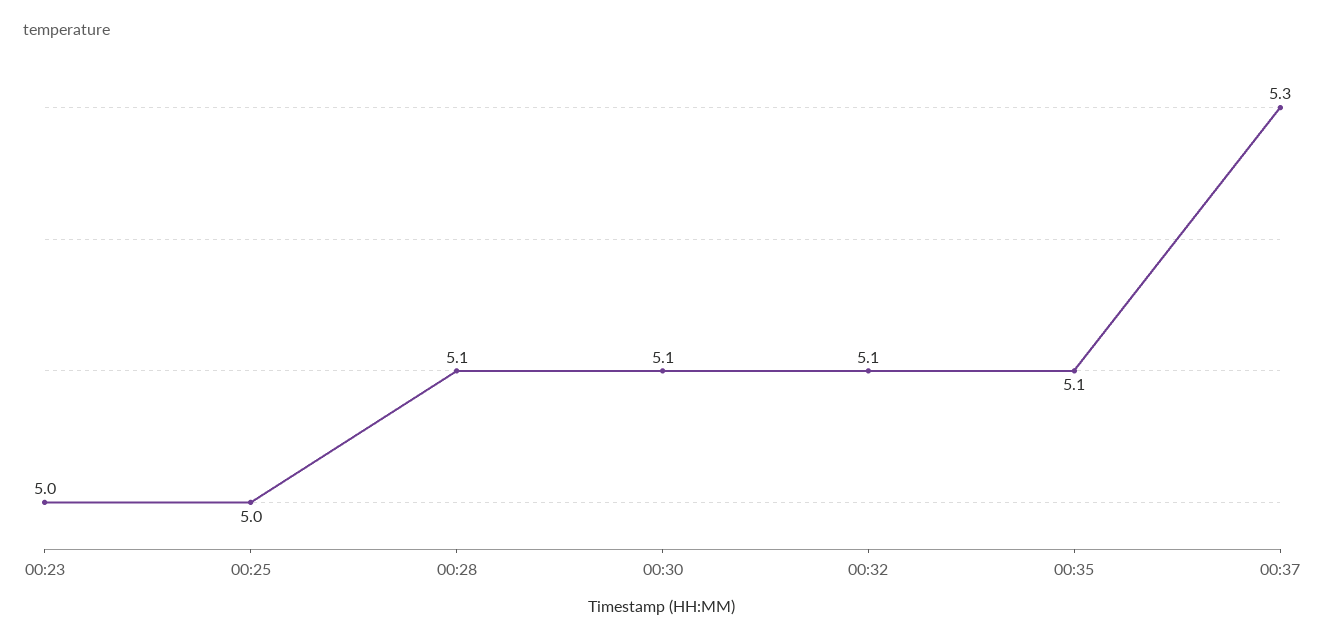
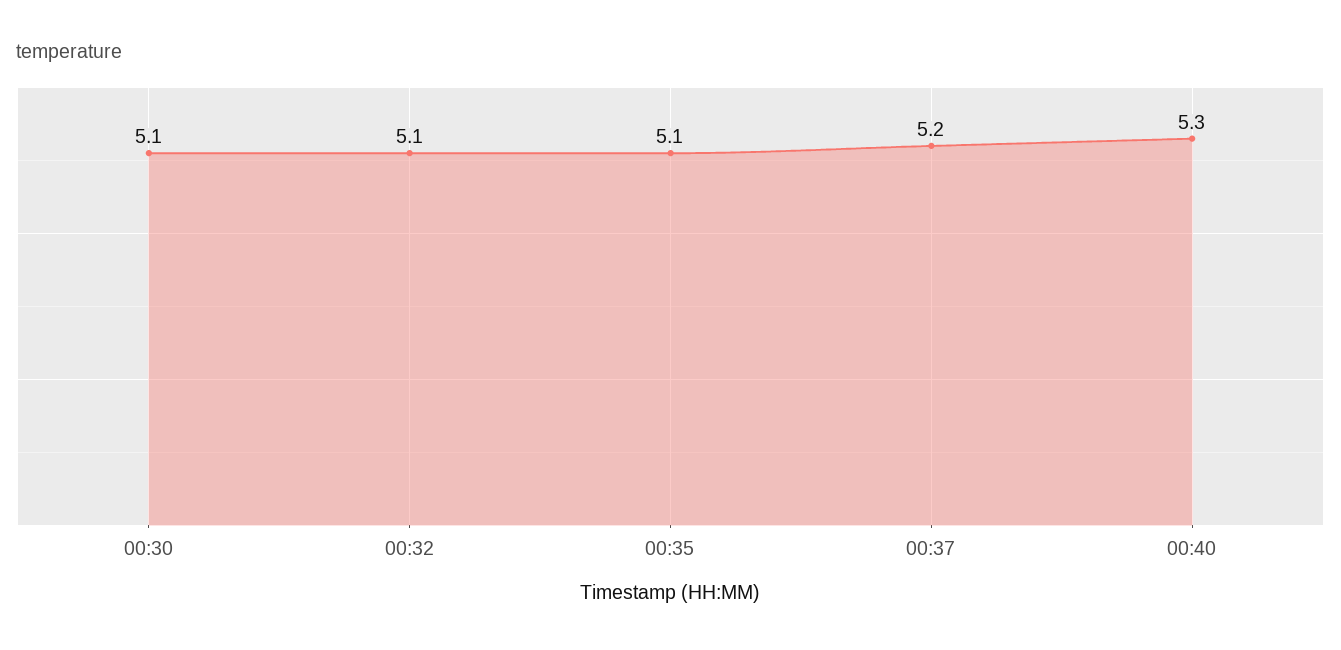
00:23: 5 -> none
00:25: 5 -> none
00:28: 5.1 -> none
00:37: 5.3 -> 5.2
00:40: none -> 5.3

